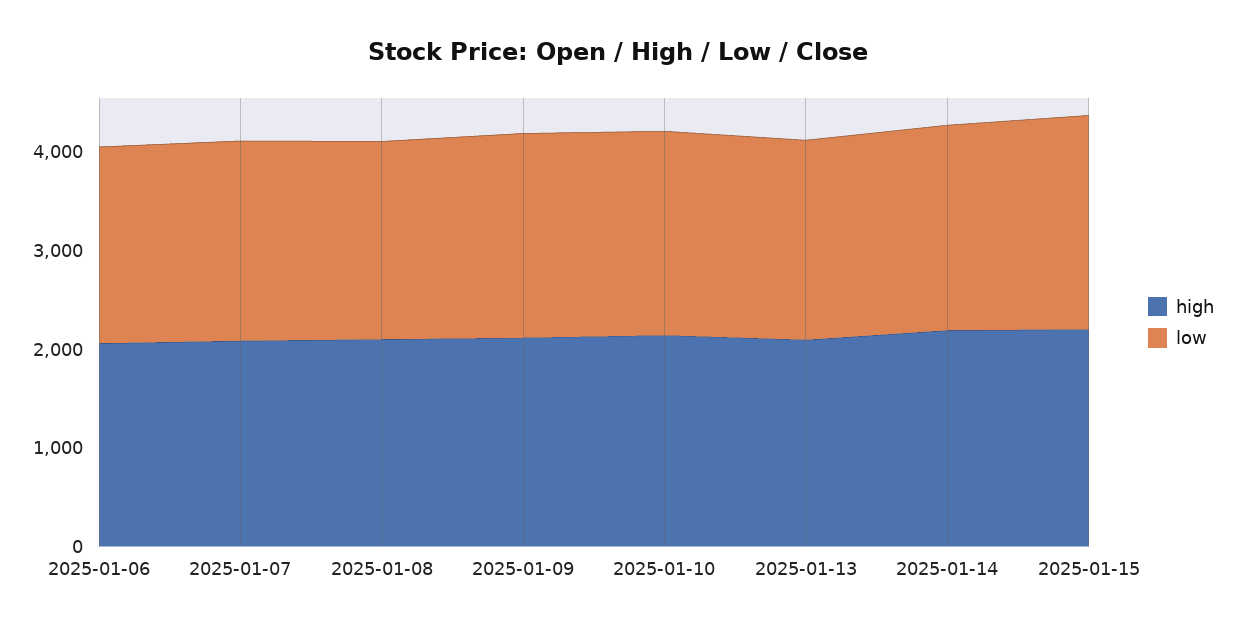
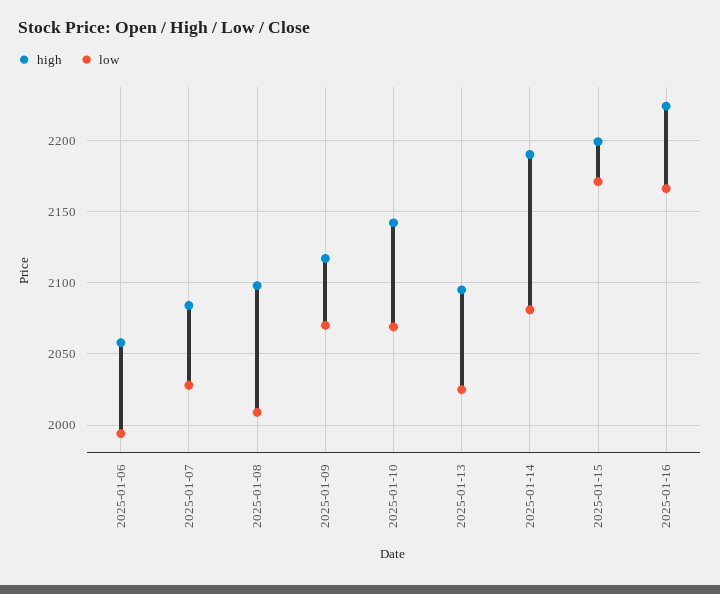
high, 2025-01-16: none -> 2225
low, 2025-01-16: none -> 2165

